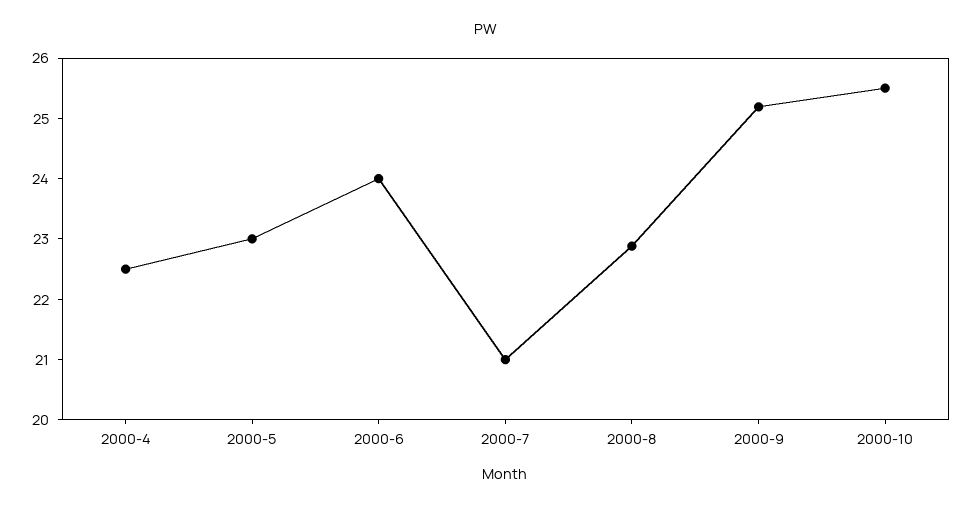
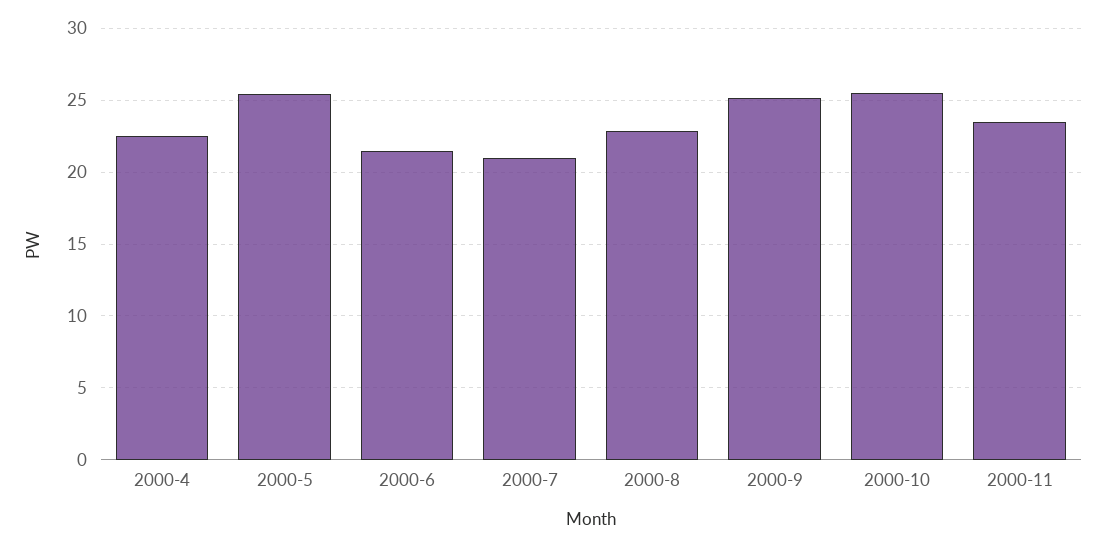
2000-5: 23 -> 25.5
2000-6: 24 -> 21.5
2000-11: none -> 23.5

